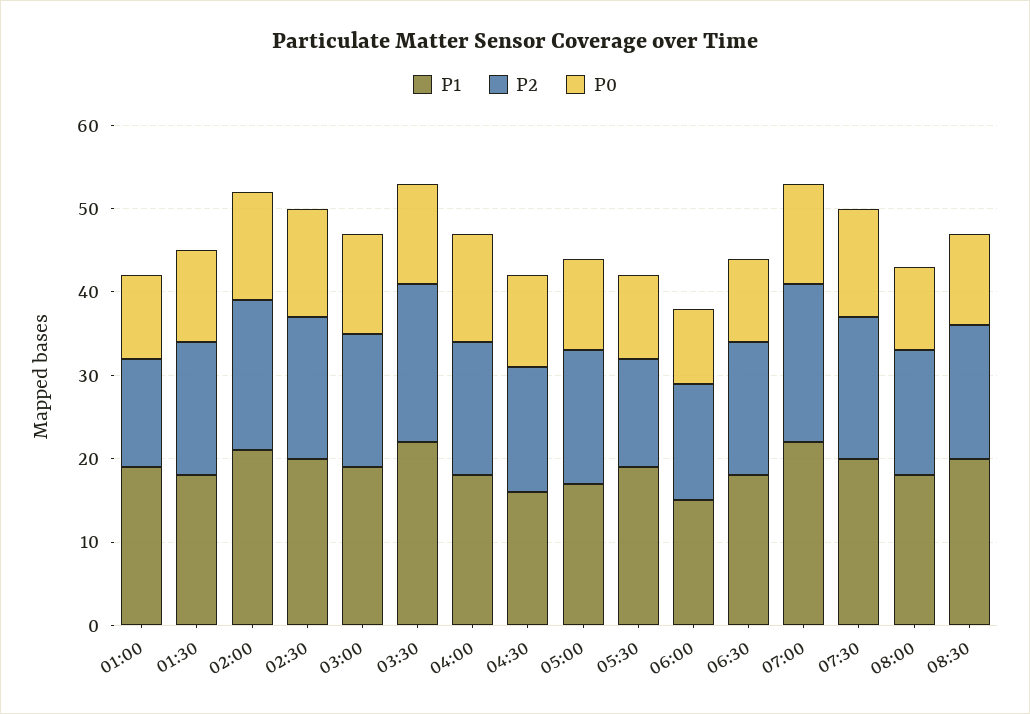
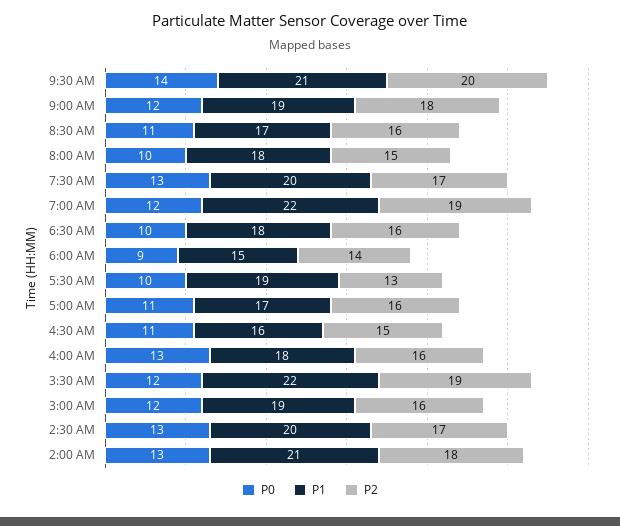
P1, 01:00: 19 -> none
P2, 01:00: 13 -> none
P0, 01:00: 10 -> none
P1, 01:30: 18 -> none
P2, 01:30: 16 -> none
P0, 01:30: 11 -> none
P1, 08:30: 20 -> 17
P0, 9:30 AM: none -> 14
P1, 9:30 AM: none -> 21
P2, 9:30 AM: none -> 20
P0, 9:00 AM: none -> 12
P1, 9:00 AM: none -> 19
P2, 9:00 AM: none -> 18

